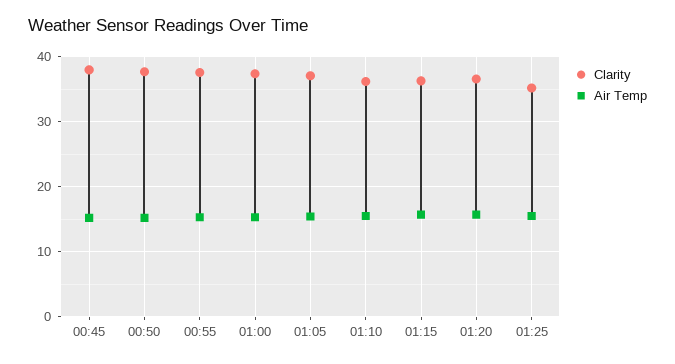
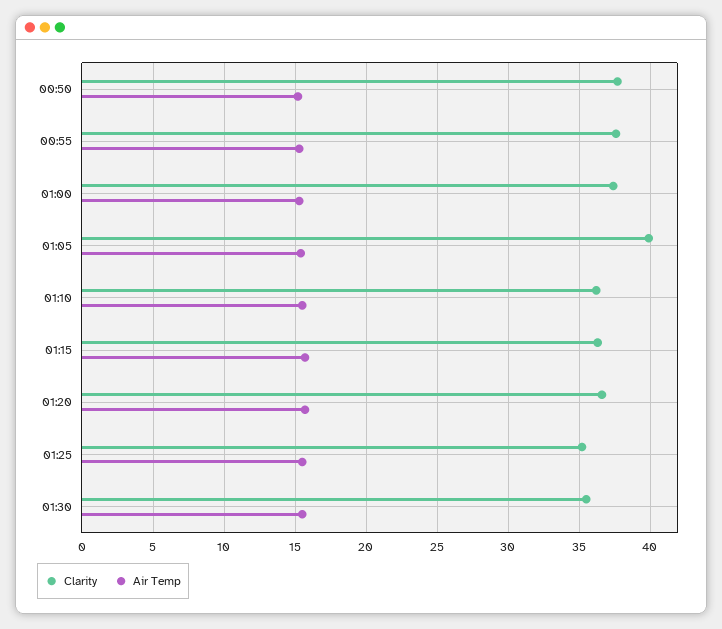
Clarity, 00:45: 38 -> none
Air Temp, 00:45: 15 -> none
Clarity, 01:05: 37 -> 40
Clarity, 01:30: none -> 35.5
Air Temp, 01:30: none -> 15.5

